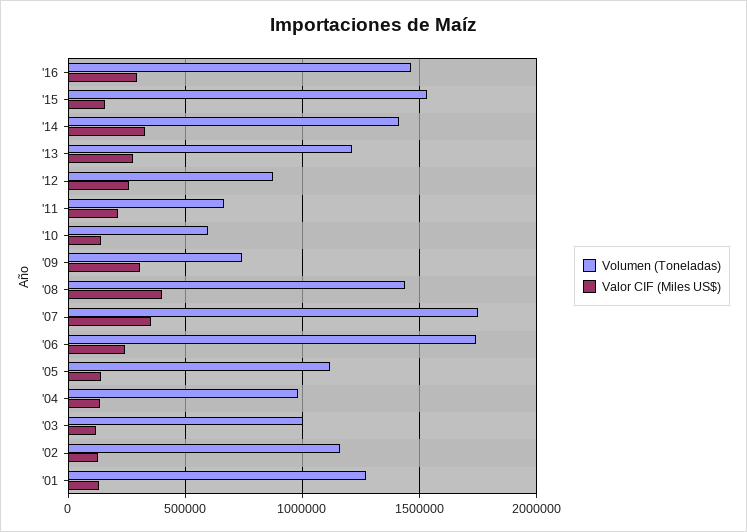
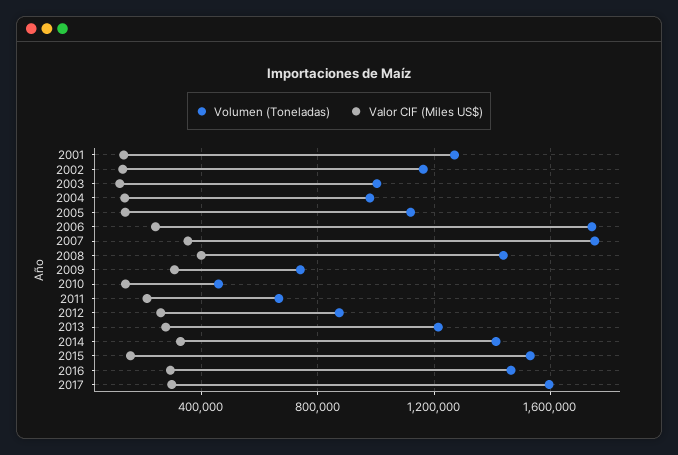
Volumen (Toneladas), '10: 600000 -> 450000
Volumen (Toneladas), 2017: none -> 1600000
Valor CIF (Miles US$), 2017: none -> 300000

